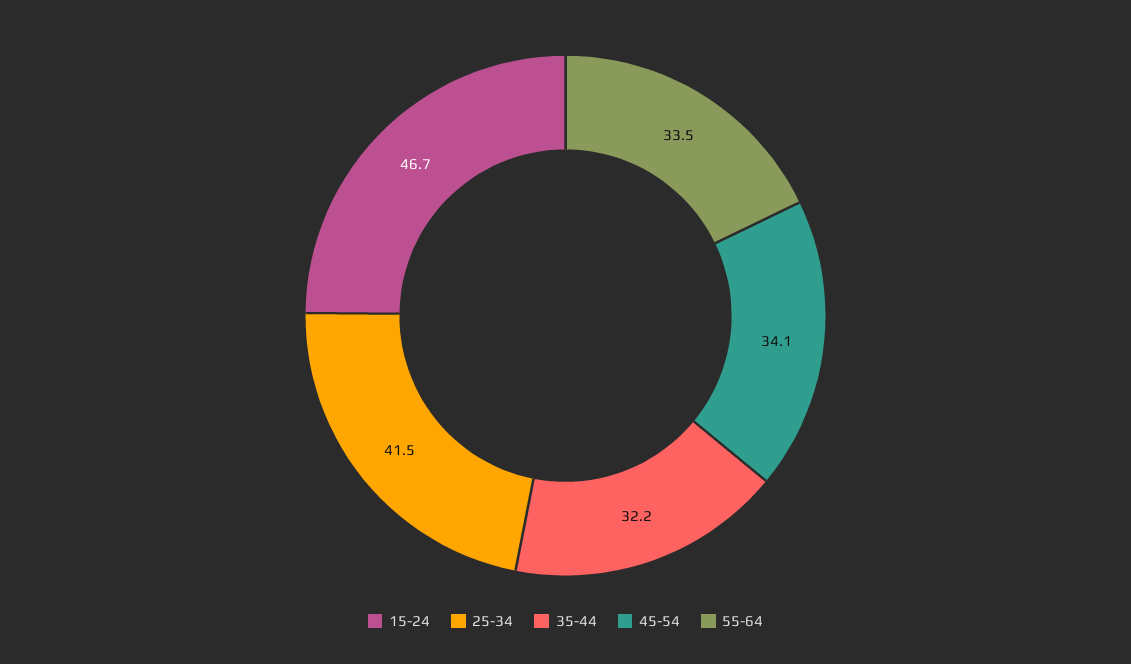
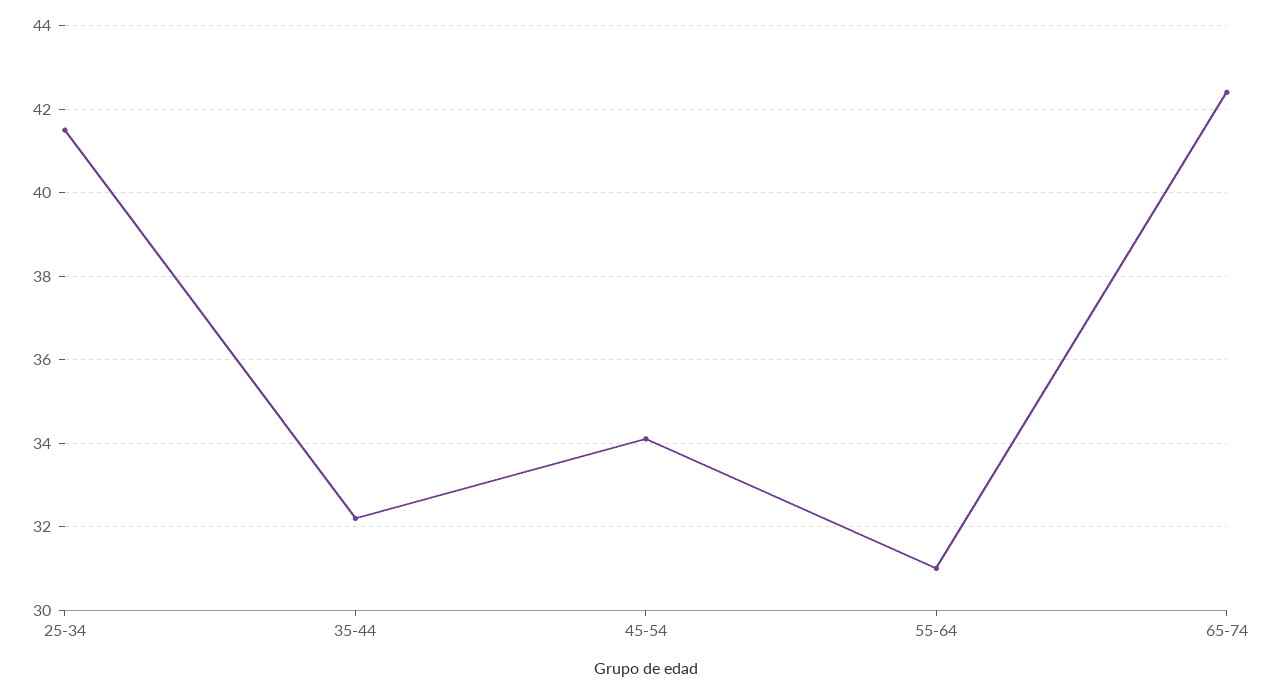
15-24: 46.7 -> none
55-64: 33.5 -> 31
65-74: none -> 42.5

